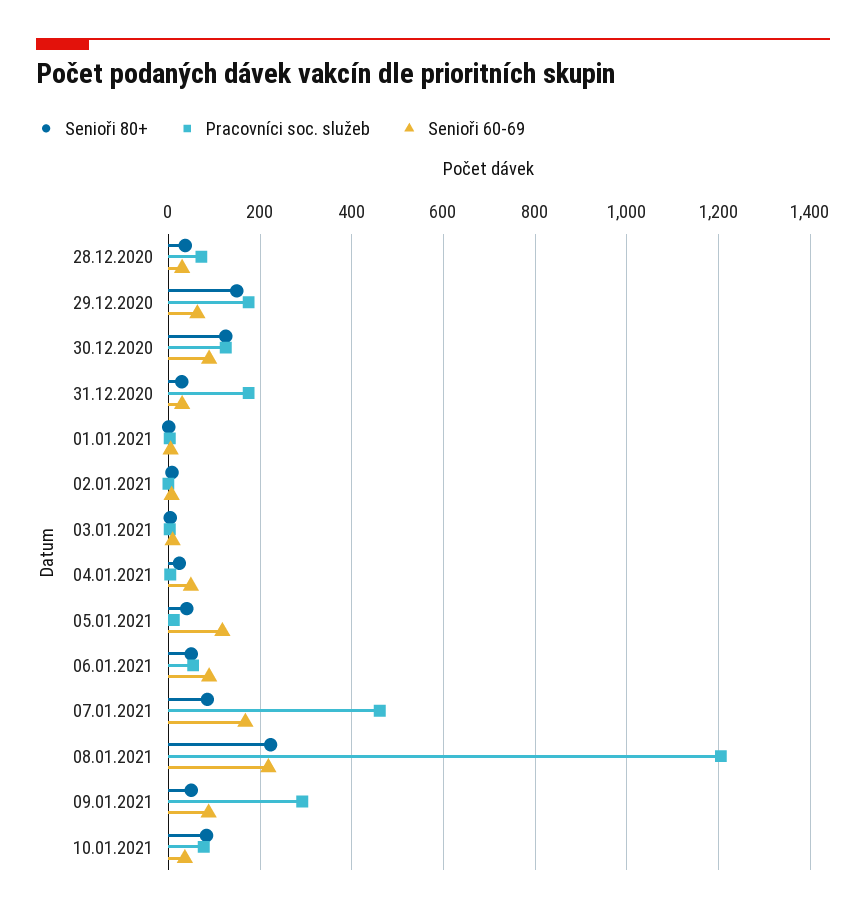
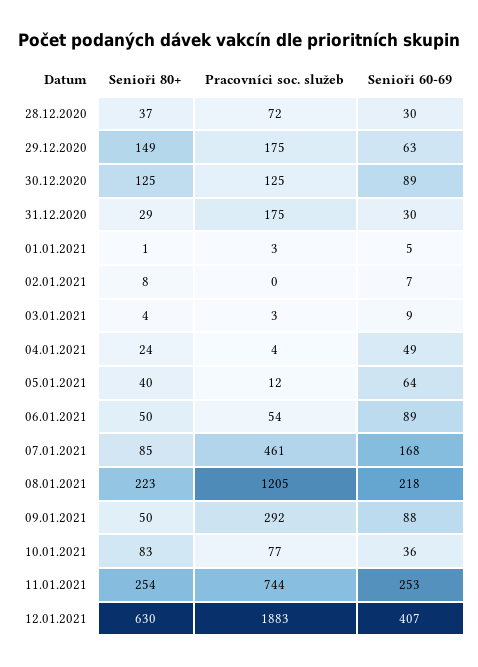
Senioři 60-69, 05.01.2021: 120 -> 64
Senioři 80+, 11.01.2021: none -> 254
Pracovníci soc. služeb, 11.01.2021: none -> 744
Senioři 60-69, 11.01.2021: none -> 253
Senioři 80+, 12.01.2021: none -> 630
Pracovníci soc. služeb, 12.01.2021: none -> 1883
Senioři 60-69, 12.01.2021: none -> 407

